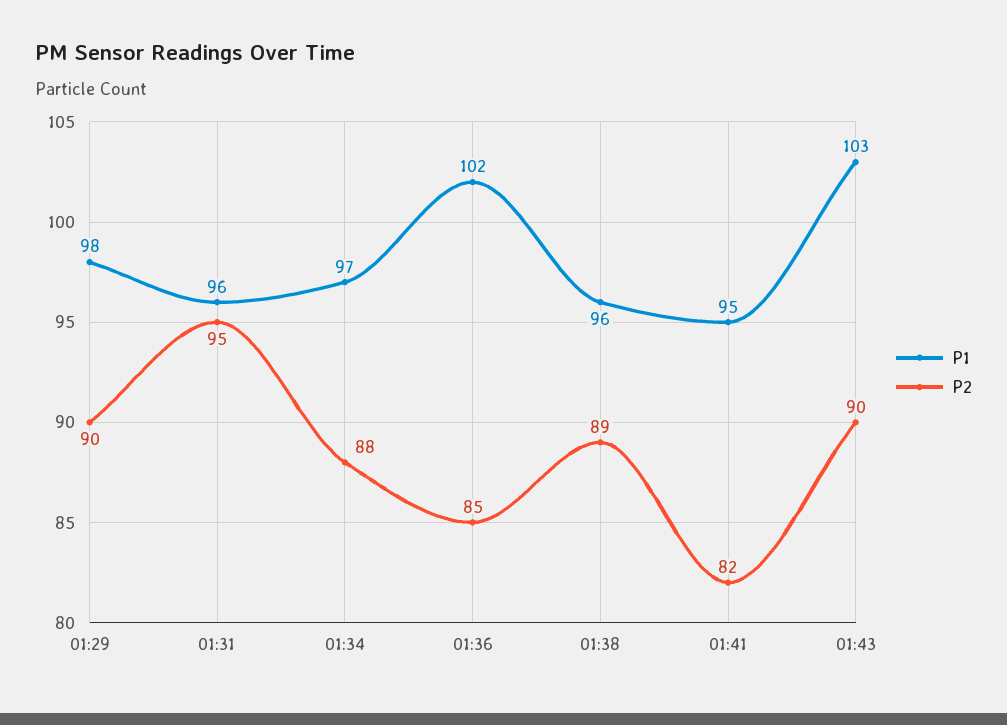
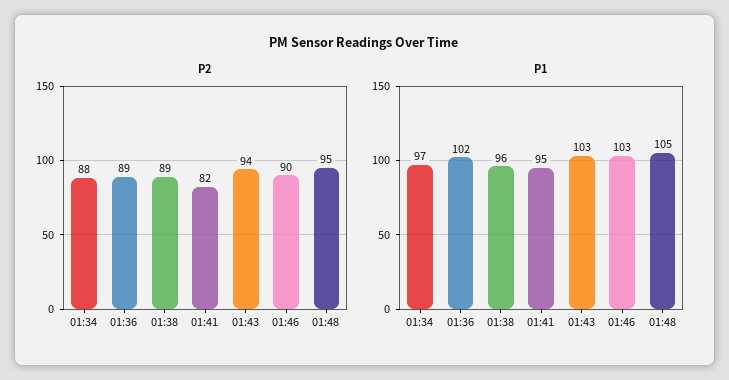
P1, 01:29: 98 -> none
P2, 01:29: 90 -> none
P1, 01:31: 96 -> none
P2, 01:31: 95 -> none
P2, 01:36: 85 -> 89
P2, 01:43: 90 -> 94
P2, 01:46: none -> 90
P2, 01:48: none -> 95
P1, 01:46: none -> 103
P1, 01:48: none -> 105

